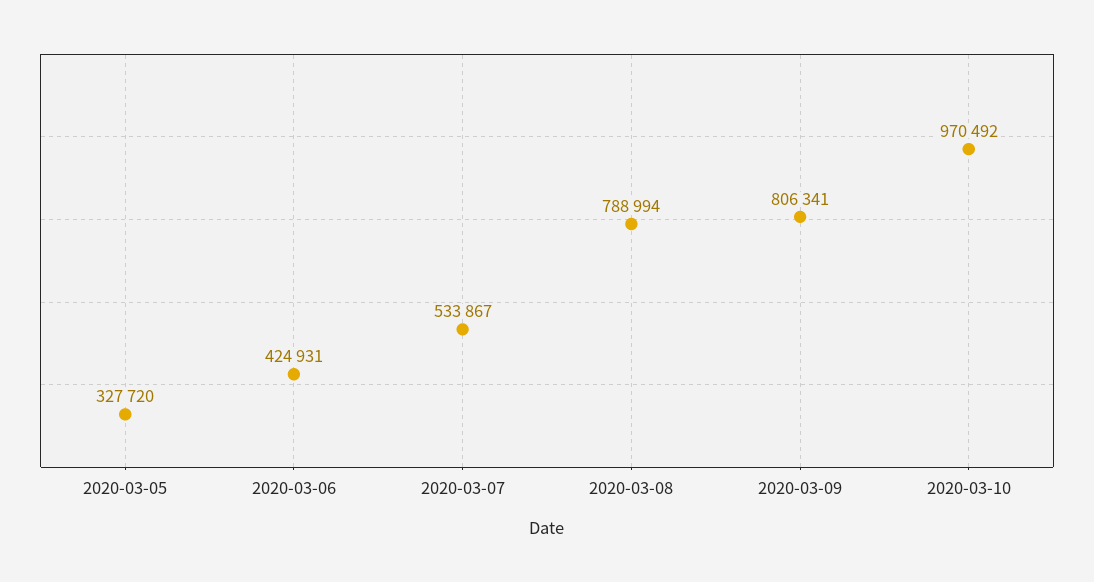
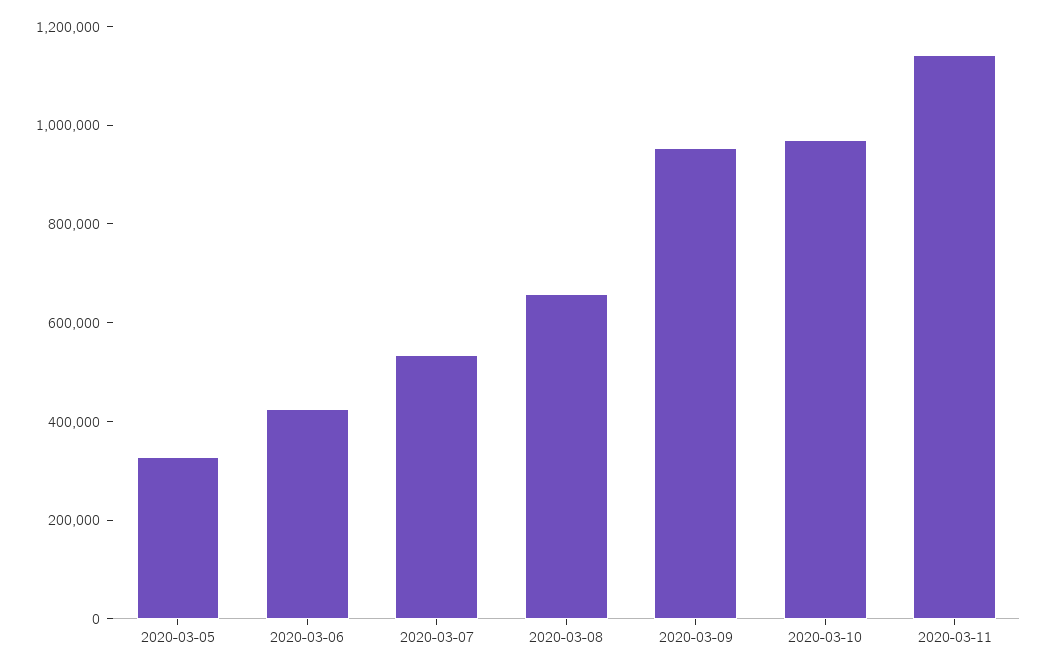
2020-03-08: 788994 -> 650000
2020-03-09: 806341 -> 950000
2020-03-11: none -> 1150000

